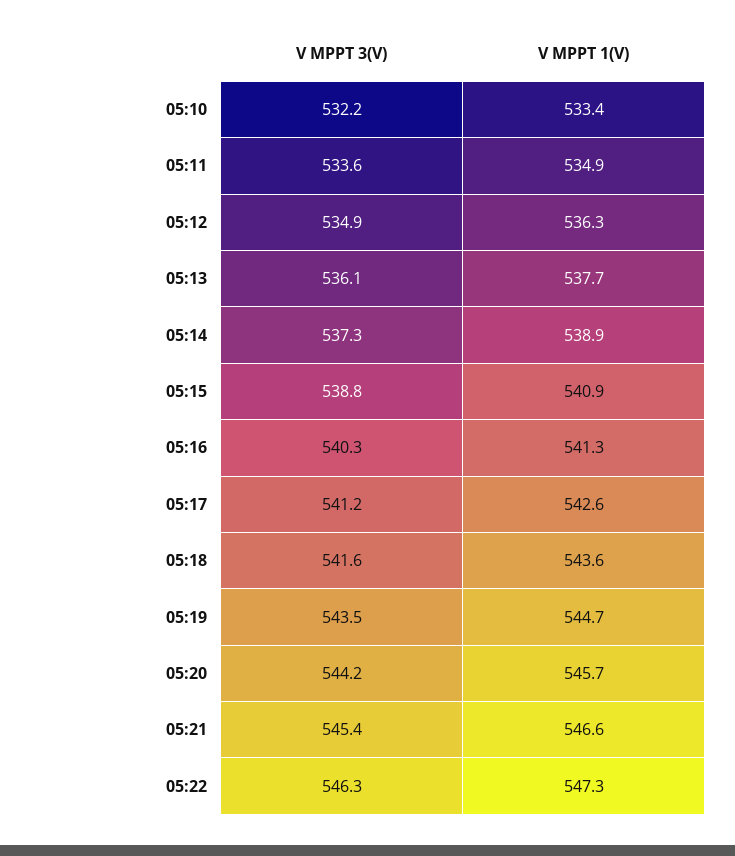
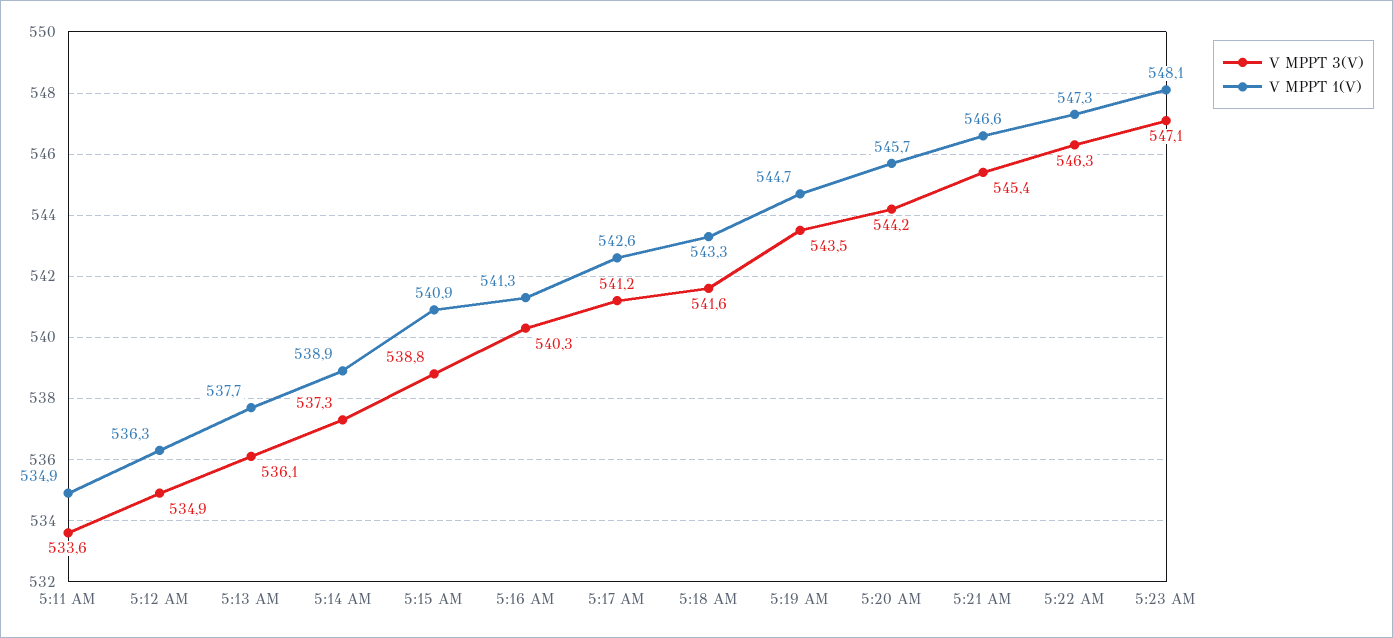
V MPPT 3(V), 05:10: 532.2 -> none
V MPPT 1(V), 05:10: 533.4 -> none
V MPPT 1(V), 05:18: 543.6 -> 543.3
V MPPT 3(V), 5:23 AM: none -> 547.1
V MPPT 1(V), 5:23 AM: none -> 548.1

